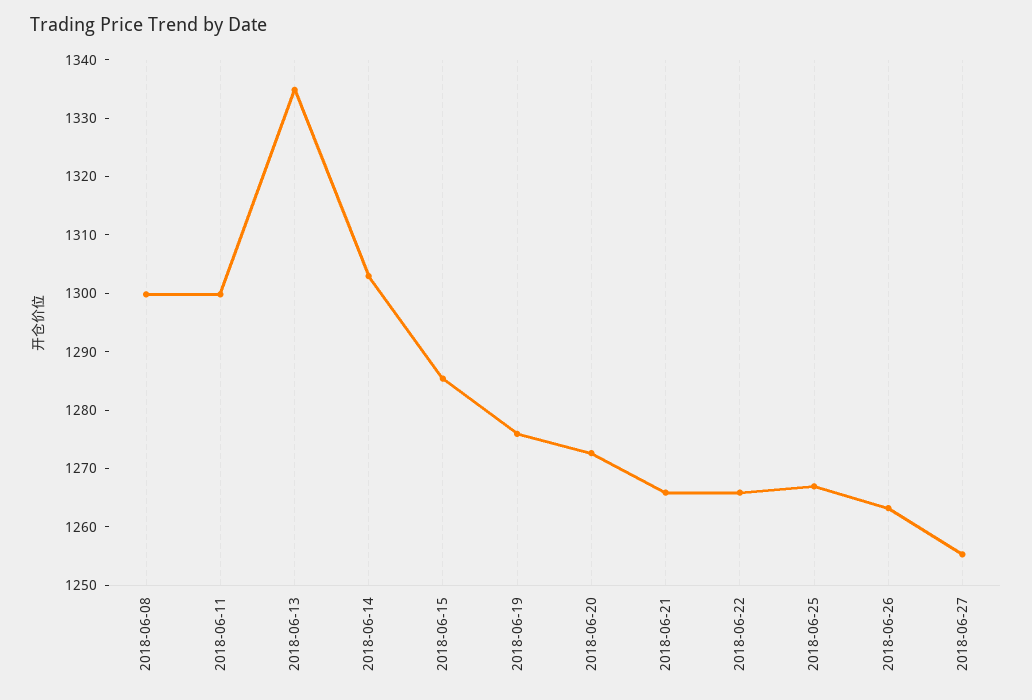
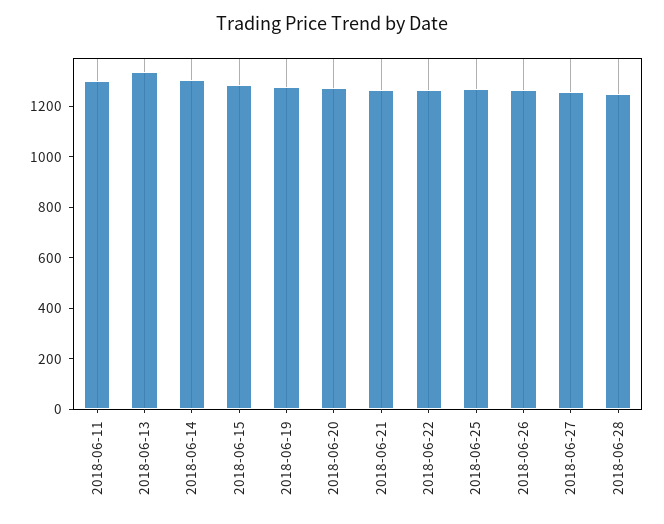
2018-06-08: 1300 -> none
2018-06-28: none -> 1250

